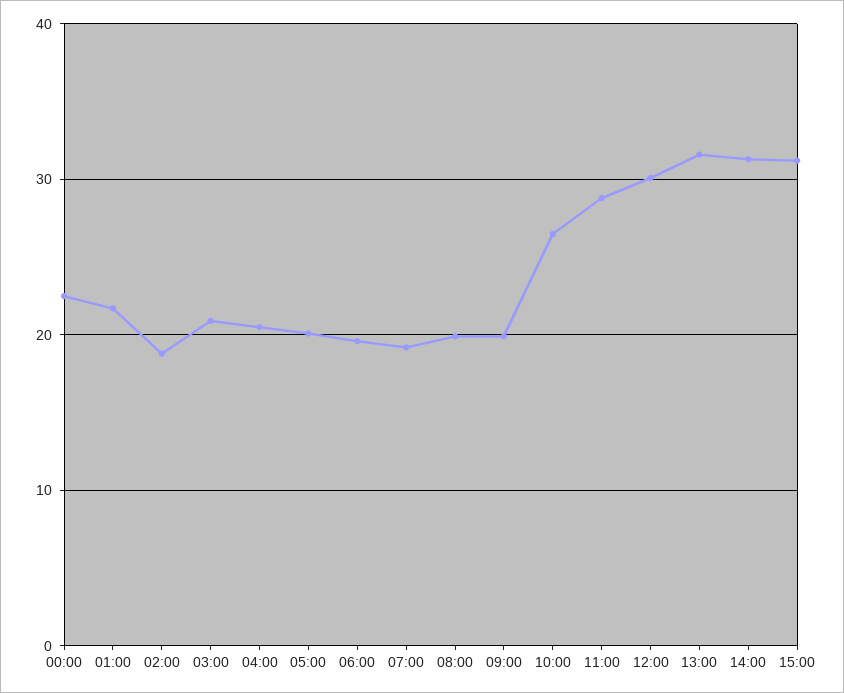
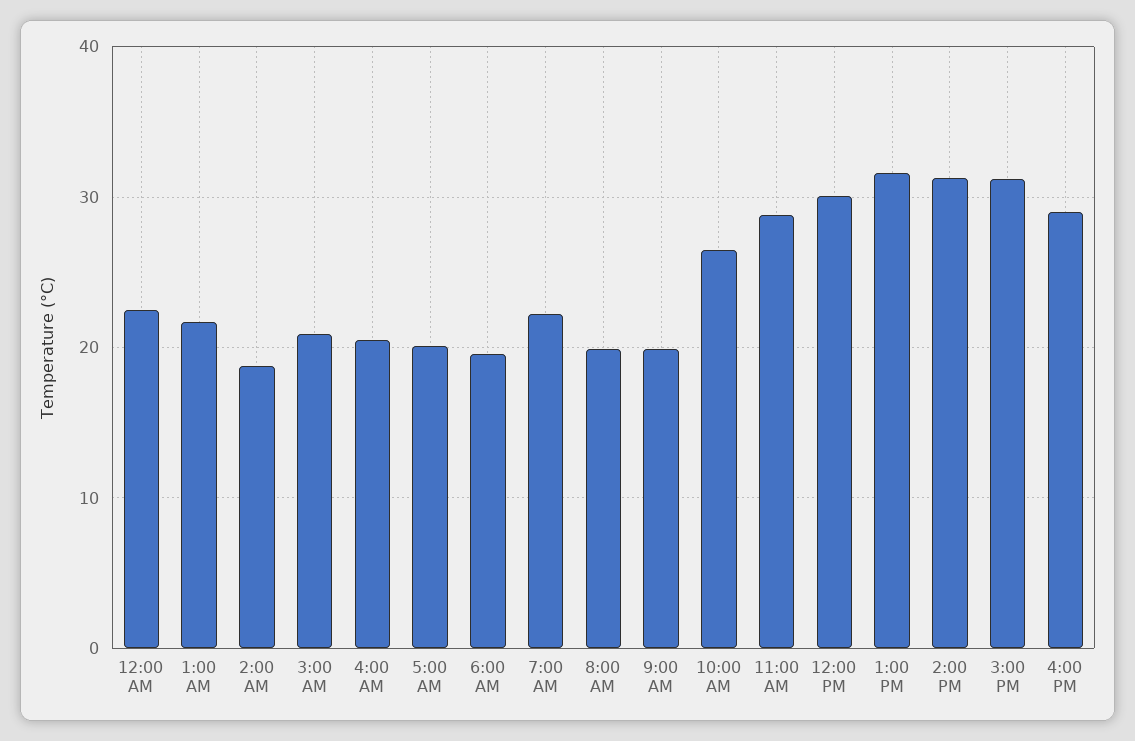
07:00: 19 -> 22
4:00 PM: none -> 29

